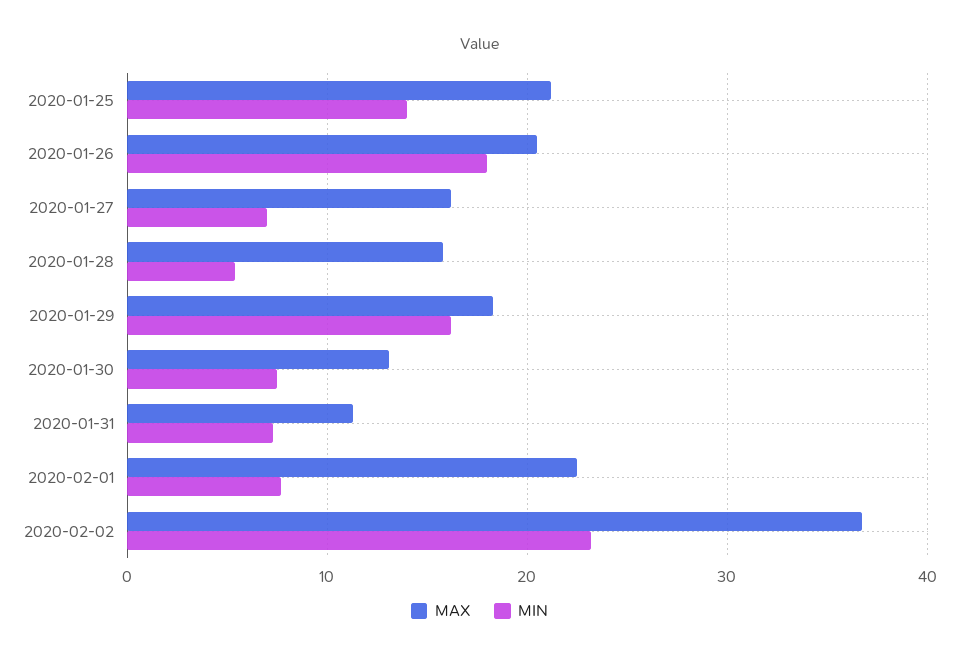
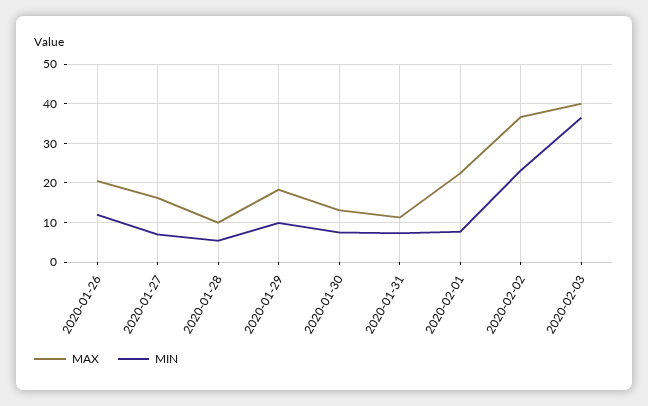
MAX, 2020-01-25: 21 -> none
MIN, 2020-01-25: 14 -> none
MIN, 2020-01-26: 18 -> 12
MAX, 2020-01-28: 16 -> 10
MIN, 2020-01-29: 16 -> 10
MAX, 2020-02-03: none -> 40
MIN, 2020-02-03: none -> 36

